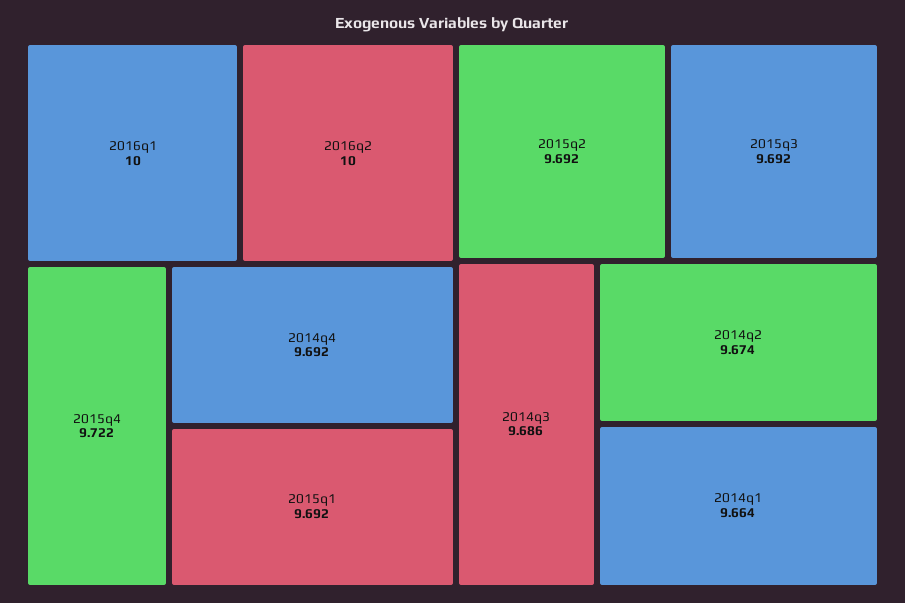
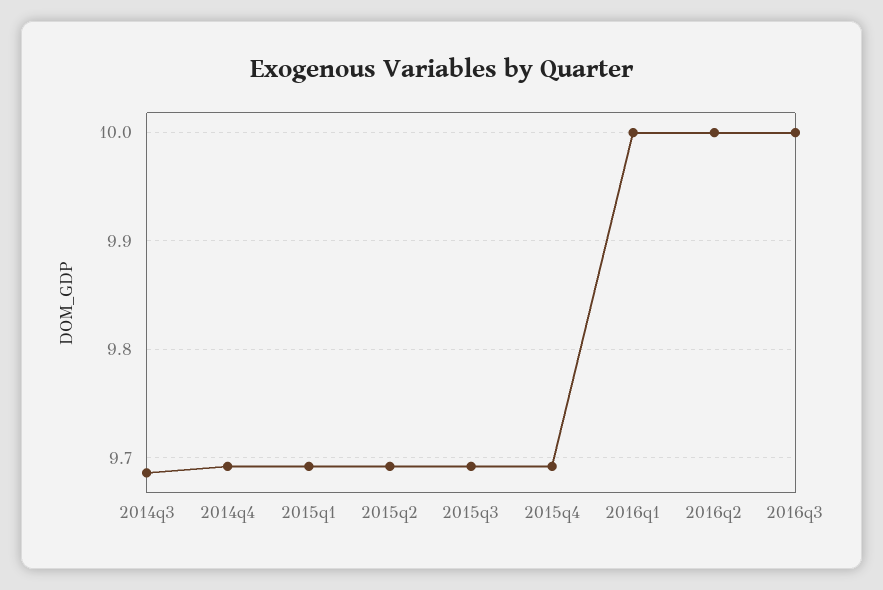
2015q4: 9.722 -> 9.69
2014q2: 9.674 -> none
2014q1: 9.664 -> none
2016q3: none -> 10

